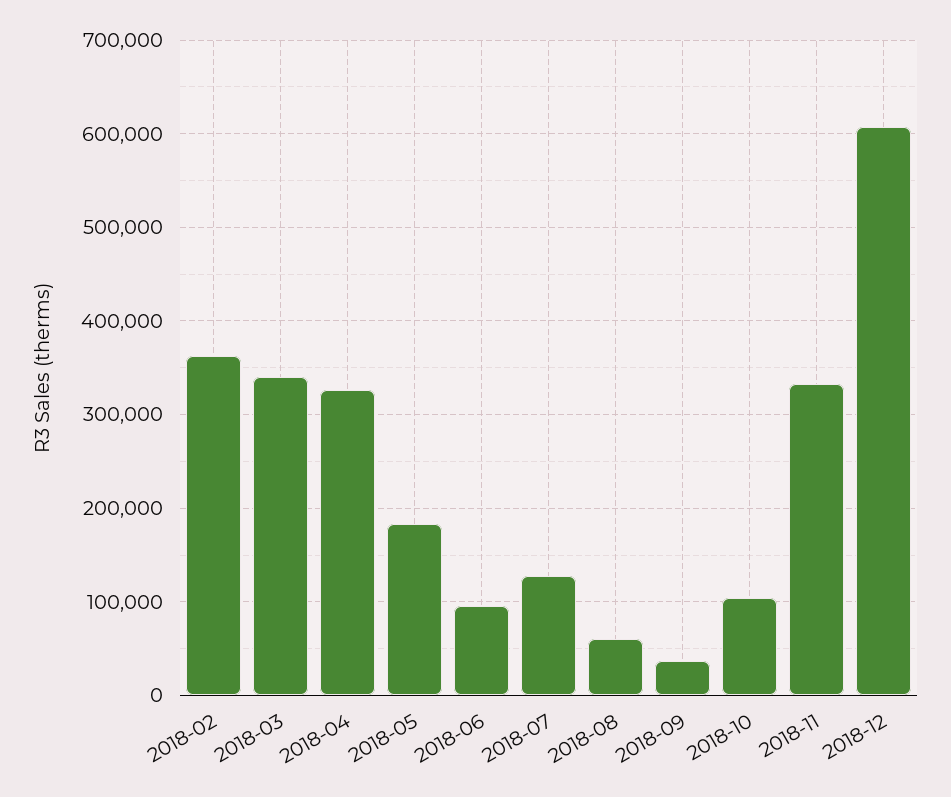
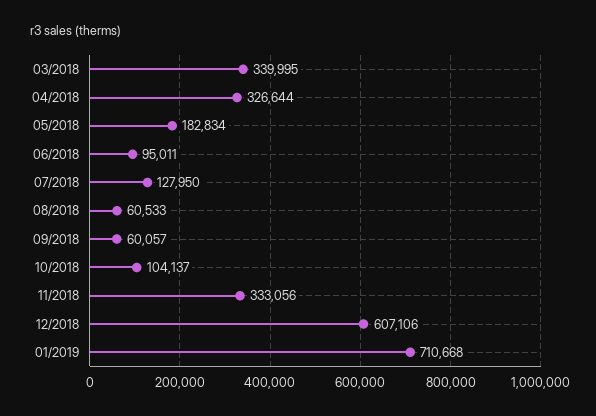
2018-02: 360000 -> none
2018-09: 40000 -> 60057
01/2019: none -> 710668

